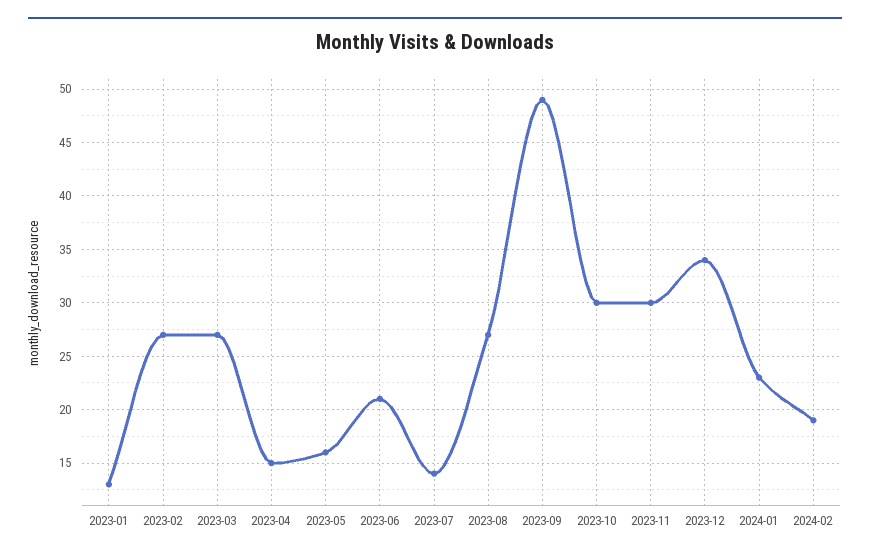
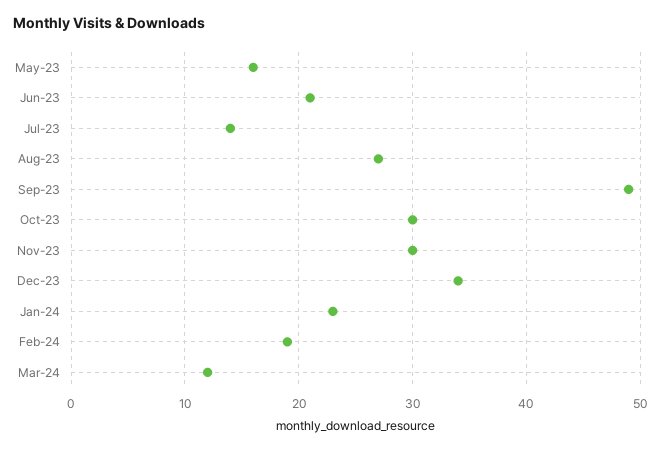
2023-01: 13 -> none
2023-02: 27 -> none
2023-03: 27 -> none
2023-04: 15 -> none
Mar-24: none -> 12

